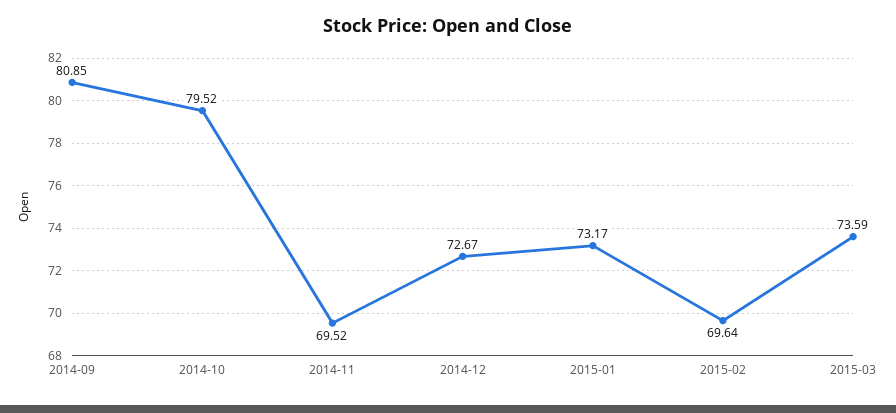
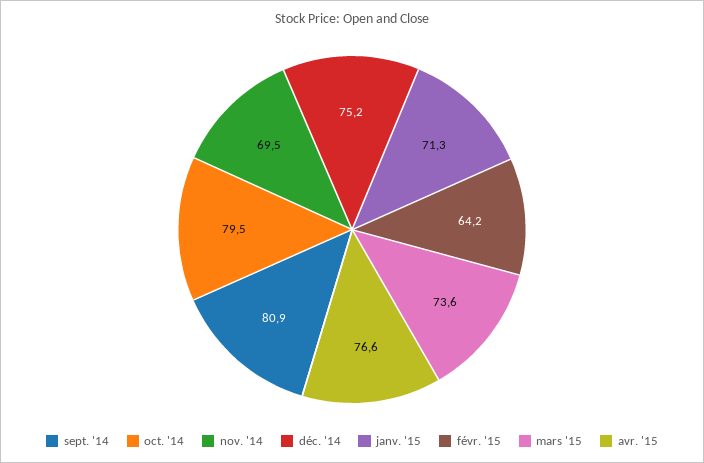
2014-12: 72.67 -> 75.2
2015-01: 73.17 -> 71.3
2015-02: 69.64 -> 64.2
avr. '15: none -> 76.6

